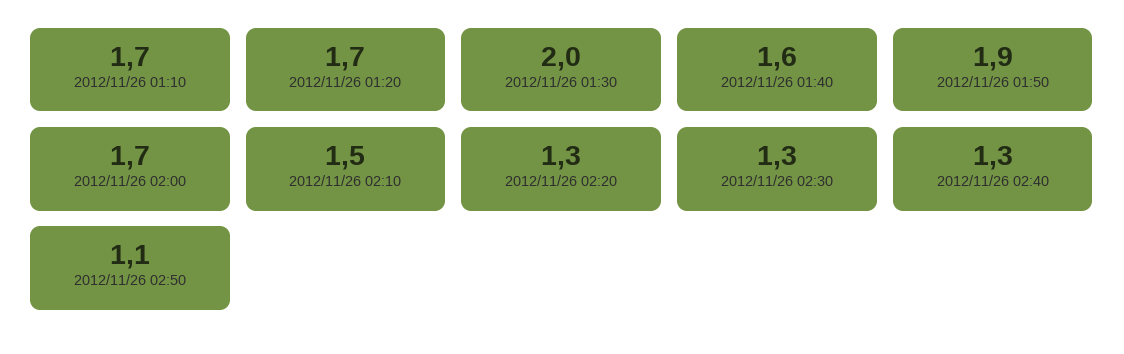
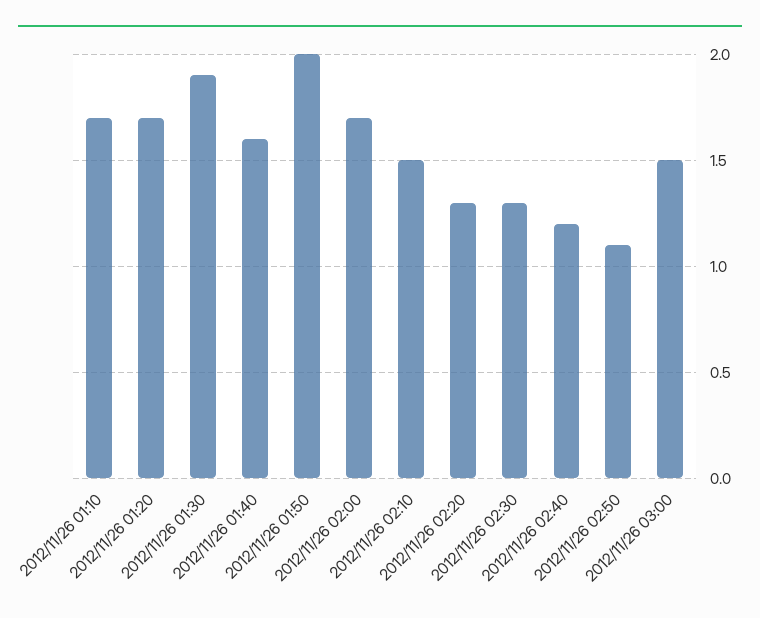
2012/11/26 01:30: 2 -> 1.9
2012/11/26 01:50: 1.9 -> 2
2012/11/26 02:40: 1.3 -> 1.2
2012/11/26 03:00: none -> 1.5

